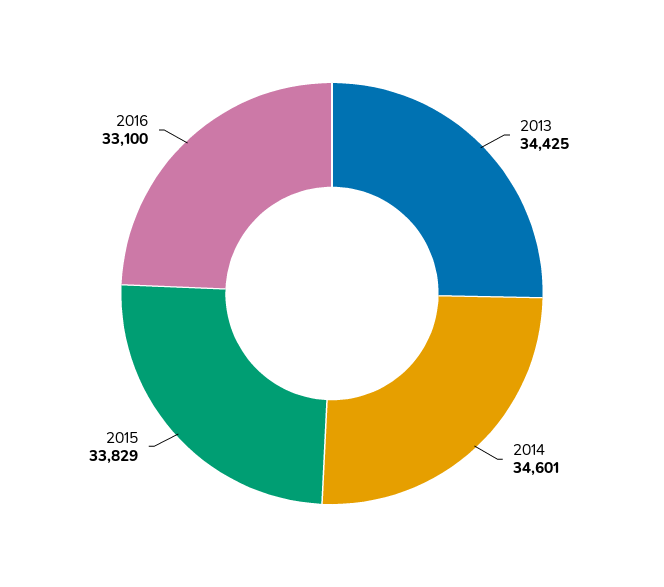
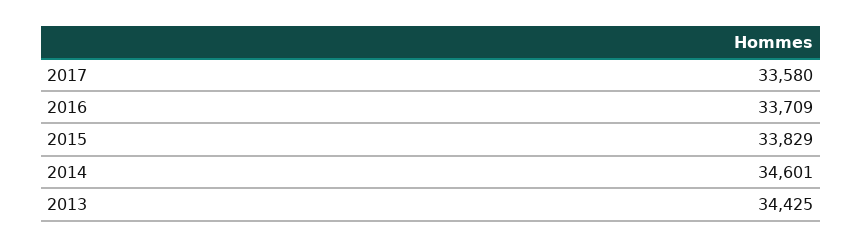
2016: 33100 -> 33709
2017: none -> 33580

